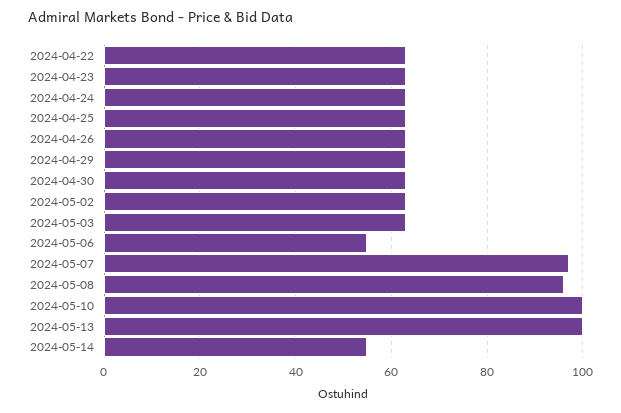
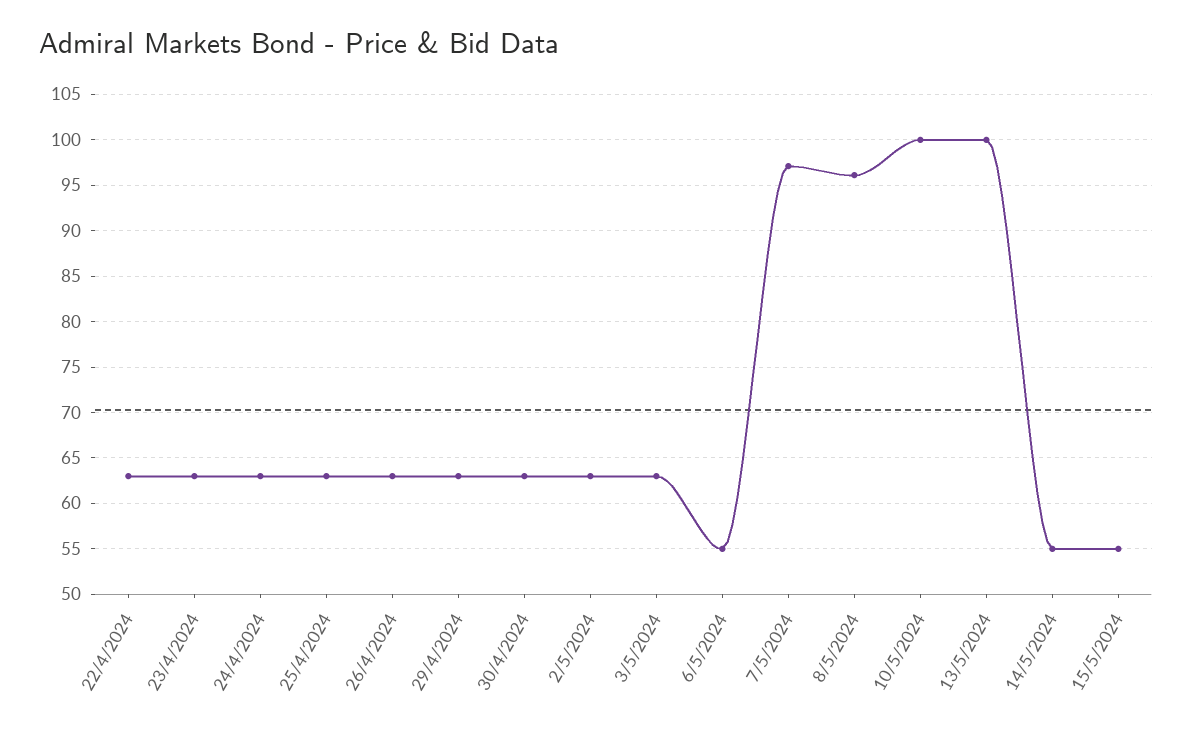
15/5/2024: none -> 55

